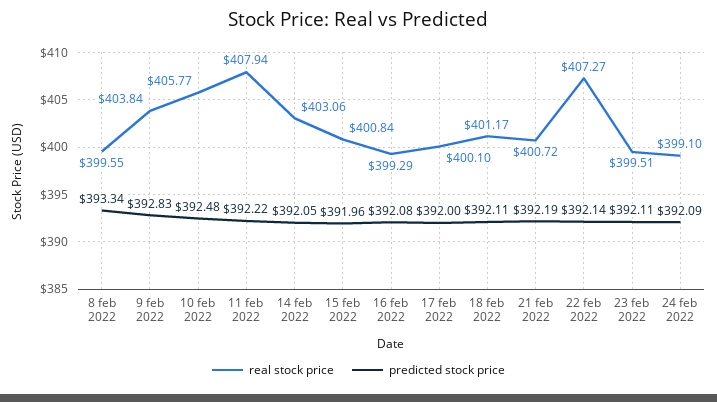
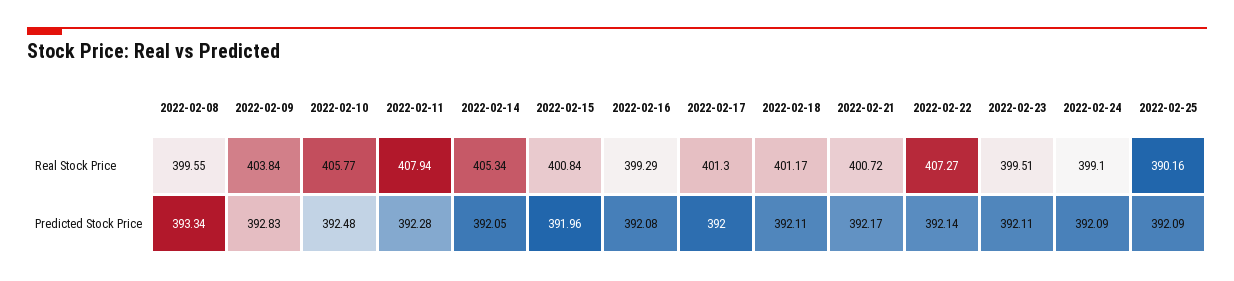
predicted stock price, 11 feb 2022: 392.22 -> 392.28
real stock price, 14 feb 2022: 403.06 -> 405.34
real stock price, 17 feb 2022: 400.1 -> 401.3
predicted stock price, 21 feb 2022: 392.19 -> 392.17
real stock price, 2022-02-25: none -> 390.16
predicted stock price, 2022-02-25: none -> 392.09

